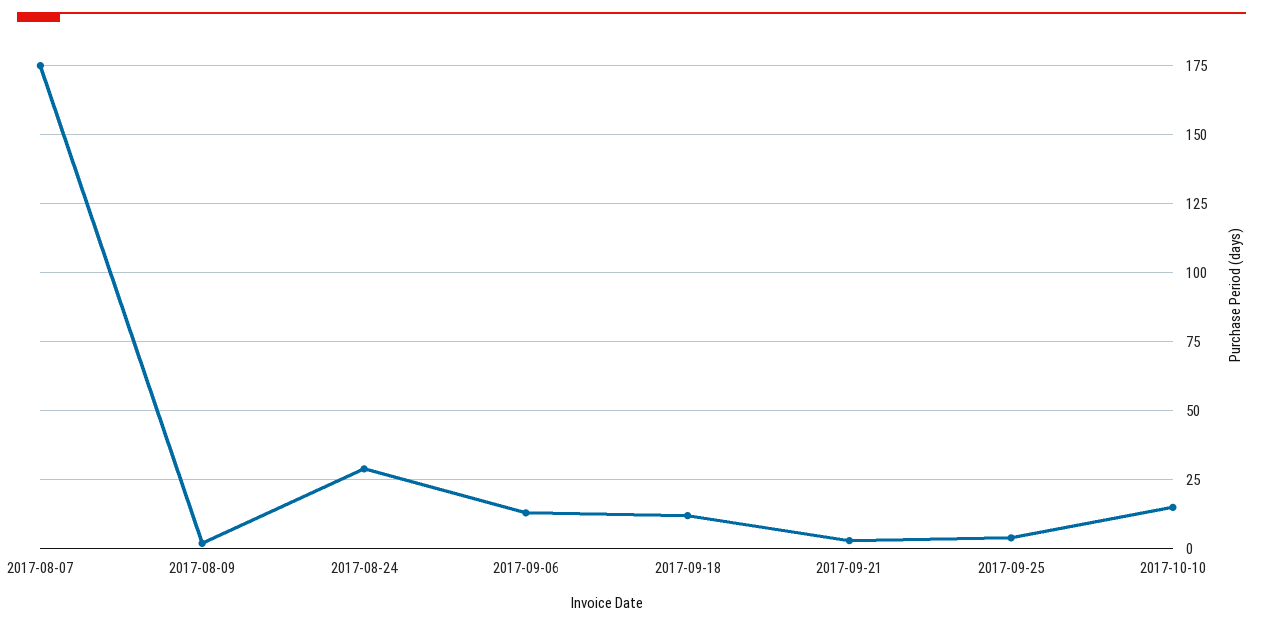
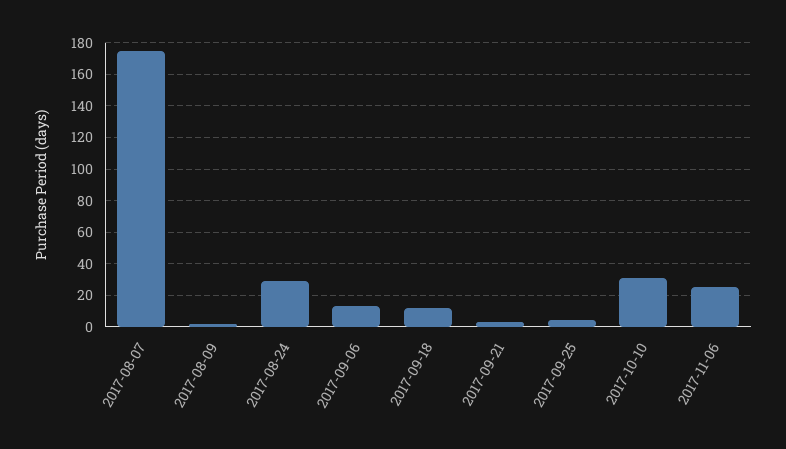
2017-10-10: 15 -> 30
2017-11-06: none -> 25

